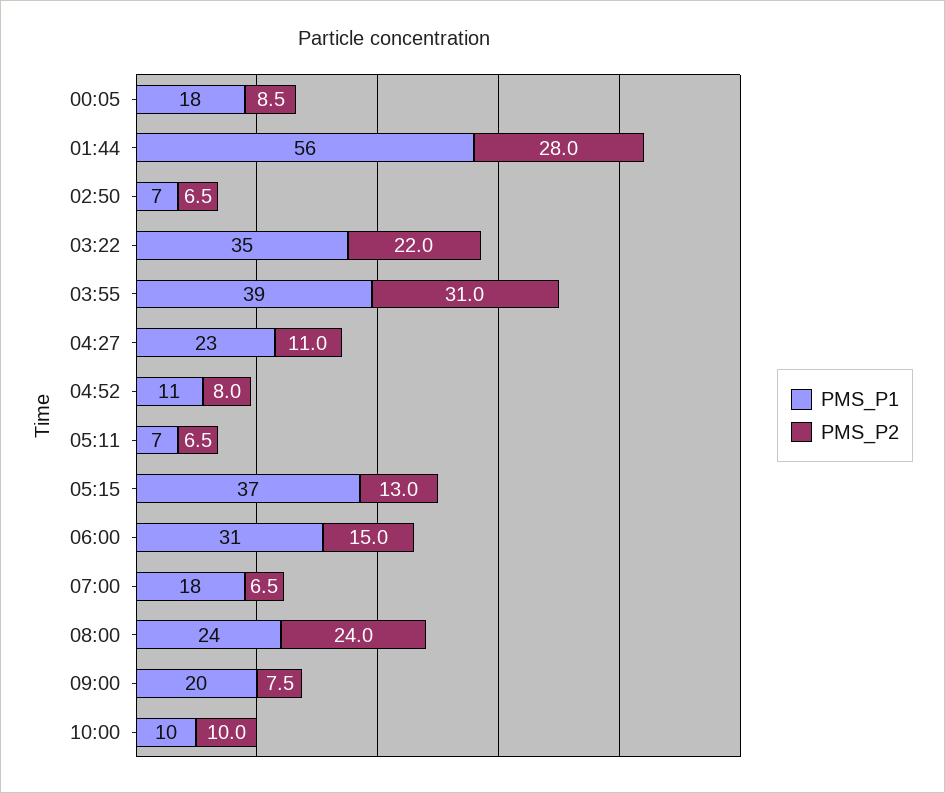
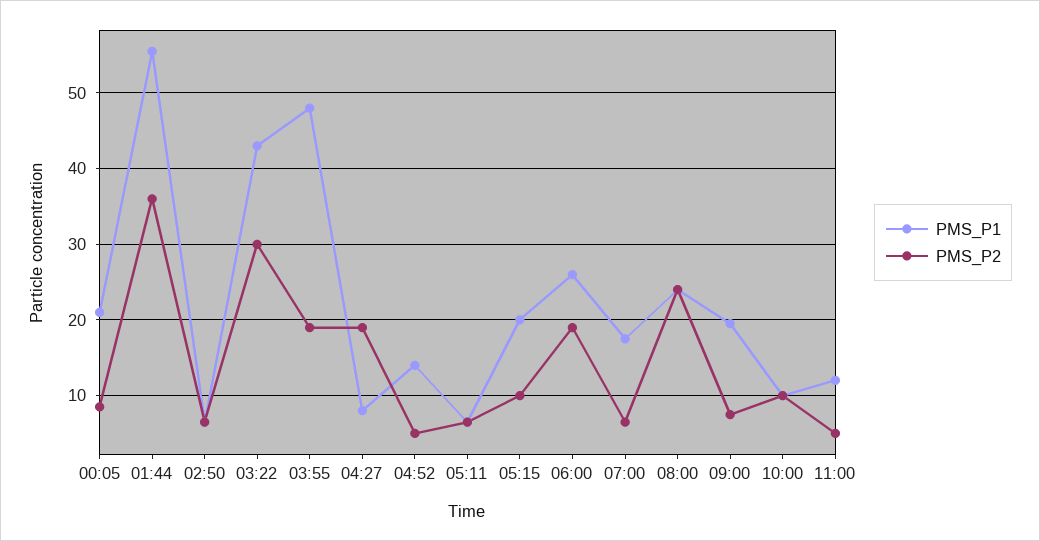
PMS_P1, 00:05: 18 -> 21
PMS_P2, 01:44: 28 -> 36
PMS_P1, 03:22: 35 -> 43
PMS_P2, 03:22: 22 -> 30
PMS_P1, 03:55: 39 -> 48
PMS_P2, 03:55: 31 -> 19
PMS_P1, 04:27: 23 -> 8
PMS_P2, 04:27: 11 -> 19
PMS_P1, 04:52: 11 -> 14
PMS_P2, 04:52: 8 -> 5
PMS_P1, 05:15: 37 -> 20
PMS_P2, 05:15: 13 -> 10
PMS_P1, 06:00: 31 -> 26
PMS_P2, 06:00: 15 -> 19
PMS_P1, 11:00: none -> 12
PMS_P2, 11:00: none -> 5

